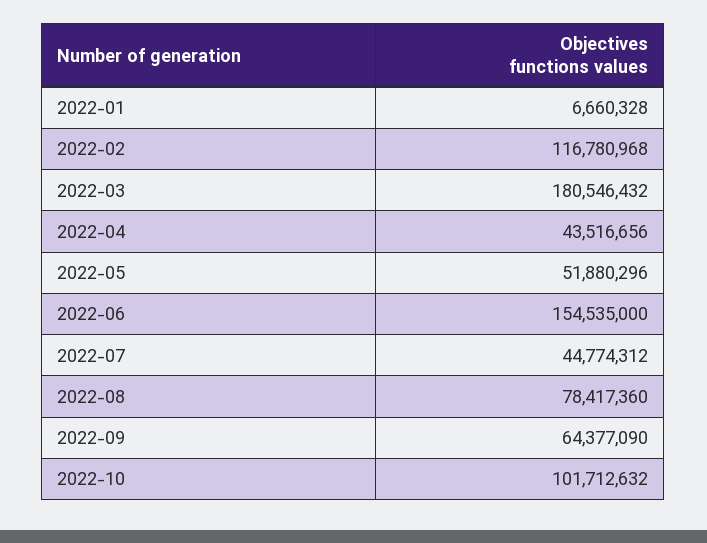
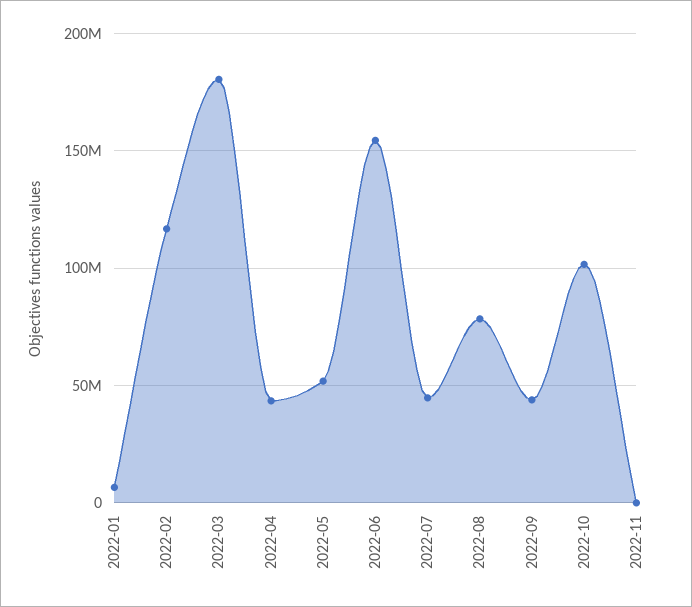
2022-09: 64377090 -> 45000000
2022-11: none -> 0

